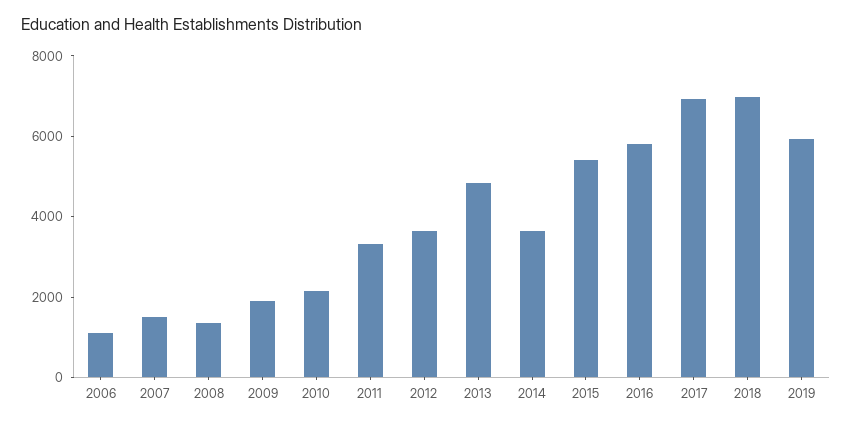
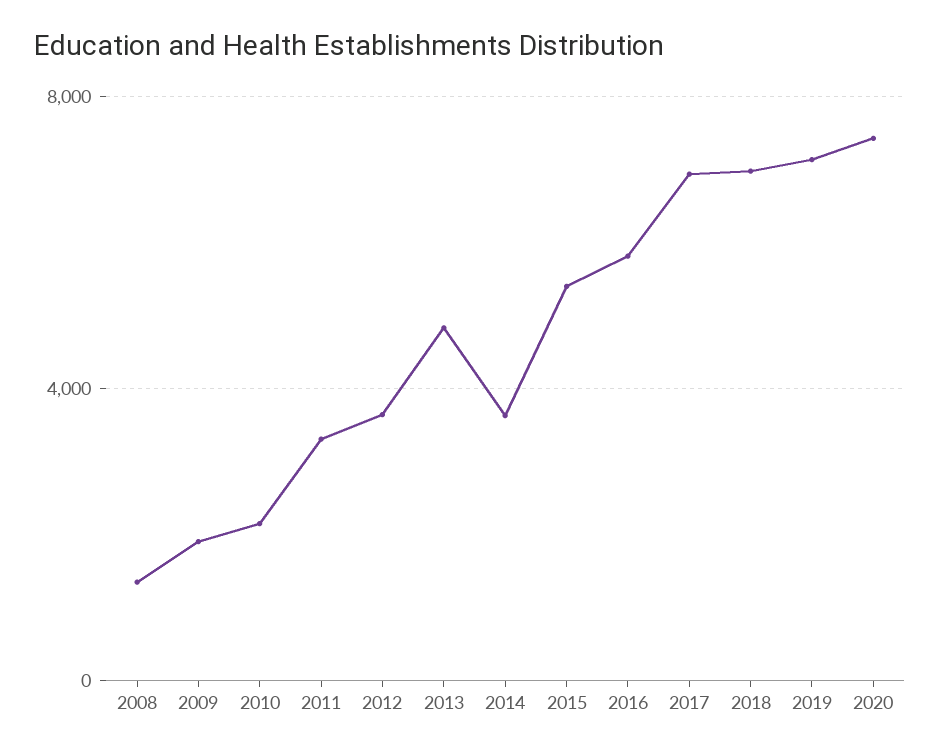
2006: 1000 -> none
2007: 1500 -> none
2019: 6000 -> 7000
2020: none -> 7500

